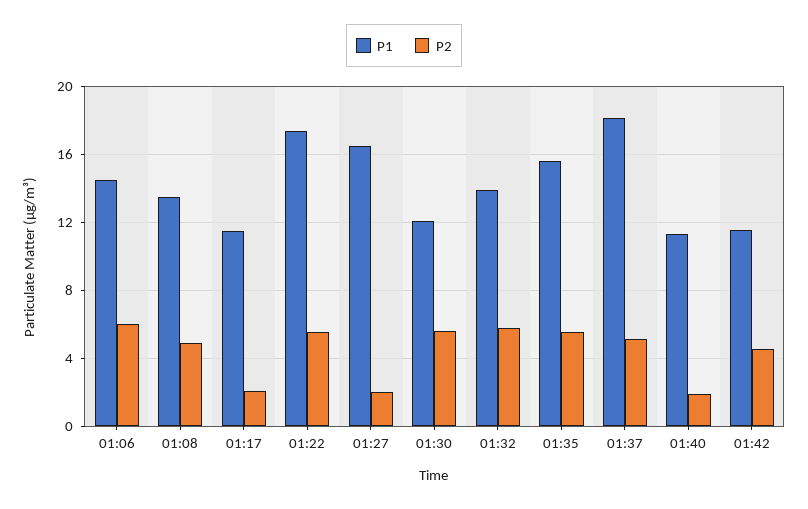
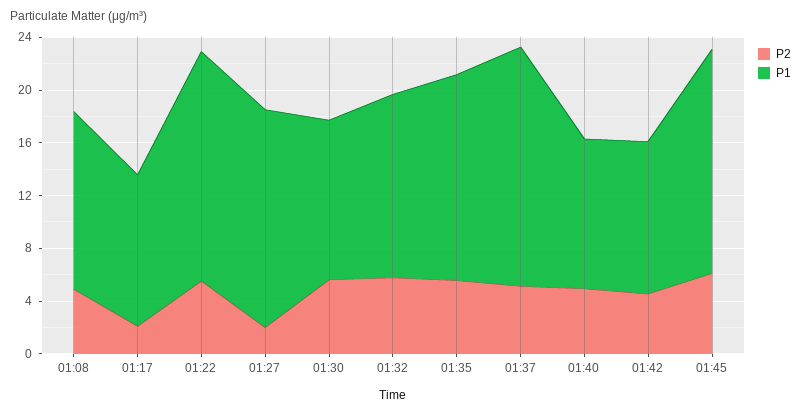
P1, 01:06: 14.5 -> none
P2, 01:06: 6 -> none
P2, 01:40: 2 -> 5
P2, 01:45: none -> 6
P1, 01:45: none -> 17

